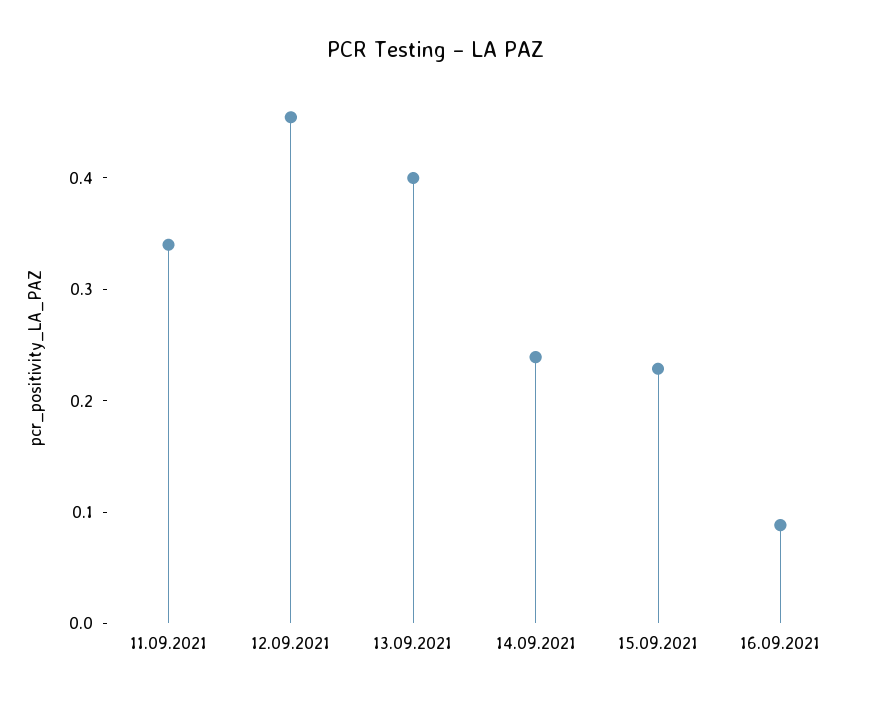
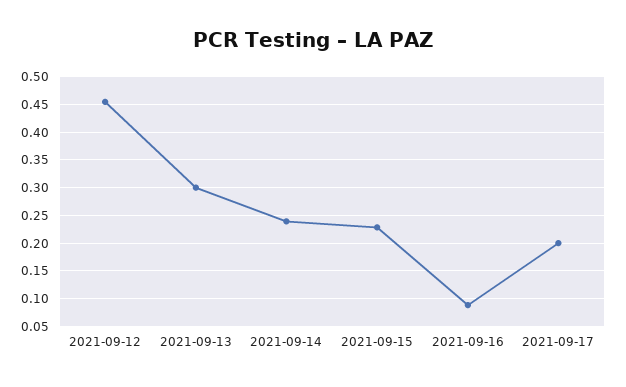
11.09.2021: 0.34 -> none
13.09.2021: 0.4 -> 0.3
2021-09-17: none -> 0.2

